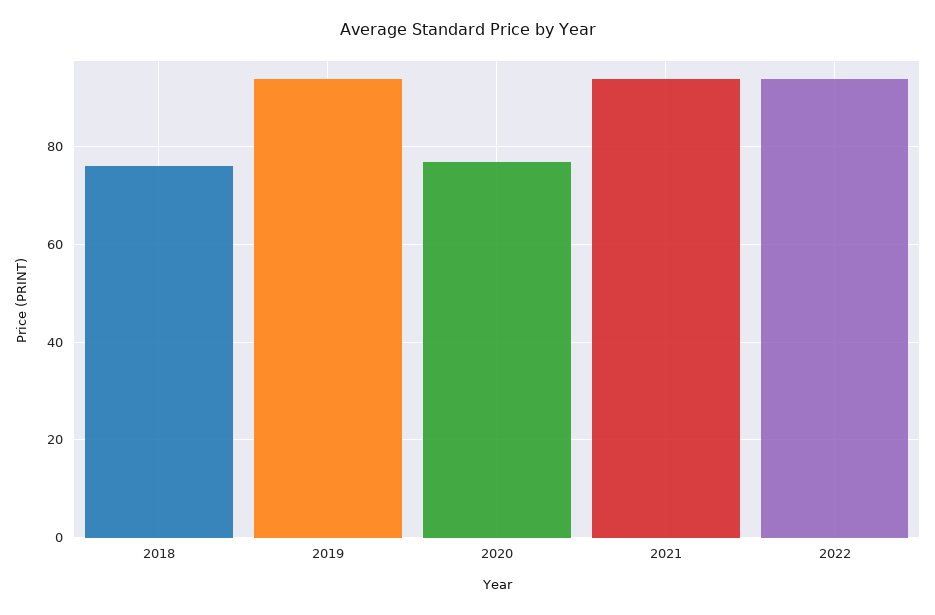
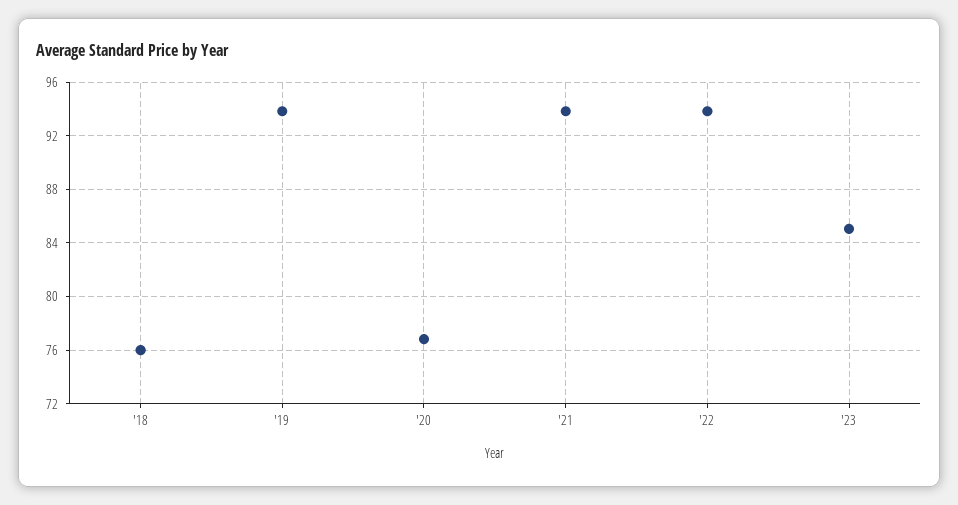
'23: none -> 85

